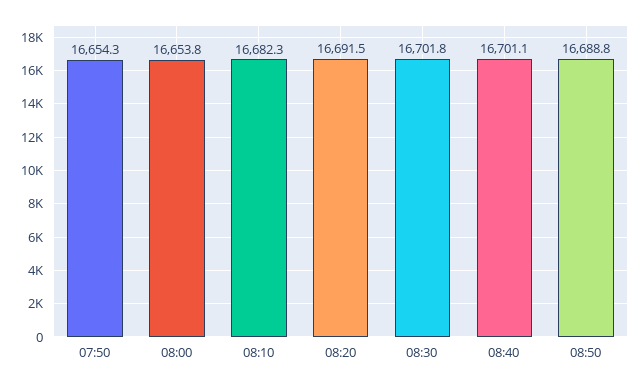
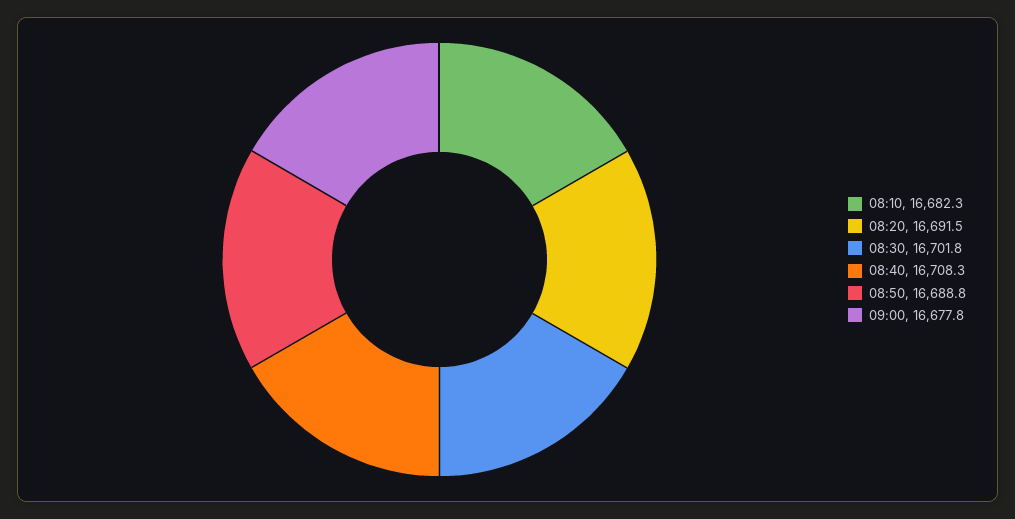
07:50: 16654.3 -> none
08:00: 16653.8 -> none
08:40: 16701.1 -> 16708.3
09:00: none -> 16677.8

